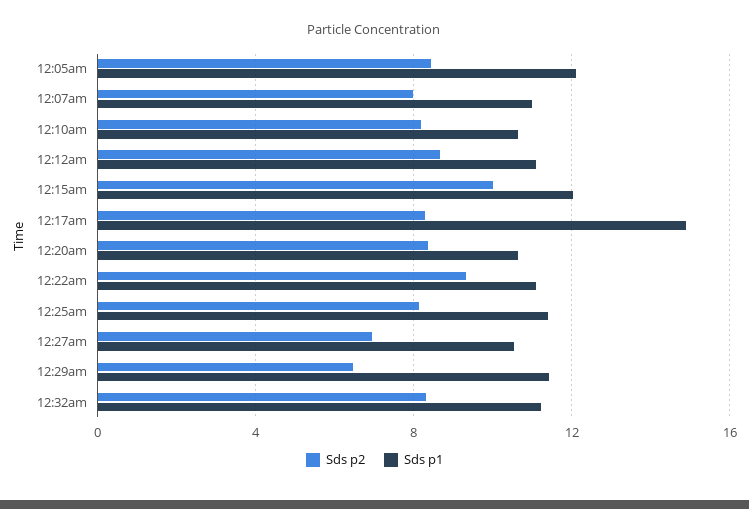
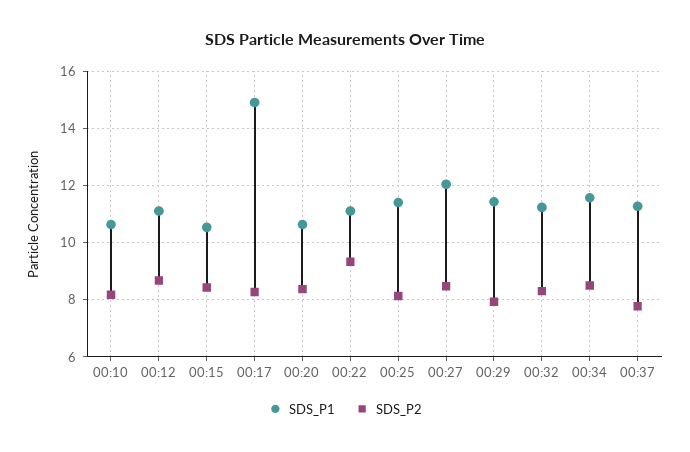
Sds p2, 12:05am: 8.5 -> none
Sds p1, 12:05am: 12 -> none
Sds p2, 12:07am: 8 -> none
Sds p1, 12:07am: 11 -> none
Sds p2, 12:15am: 10 -> 8.5
Sds p1, 12:15am: 12 -> 10.5
Sds p2, 12:27am: 7 -> 8.5
Sds p1, 12:27am: 10.5 -> 12
Sds p2, 12:29am: 6.5 -> 8
Sds p1, 00:34: none -> 11.5
Sds p2, 00:34: none -> 8.5
Sds p1, 00:37: none -> 11.25
Sds p2, 00:37: none -> 7.75

